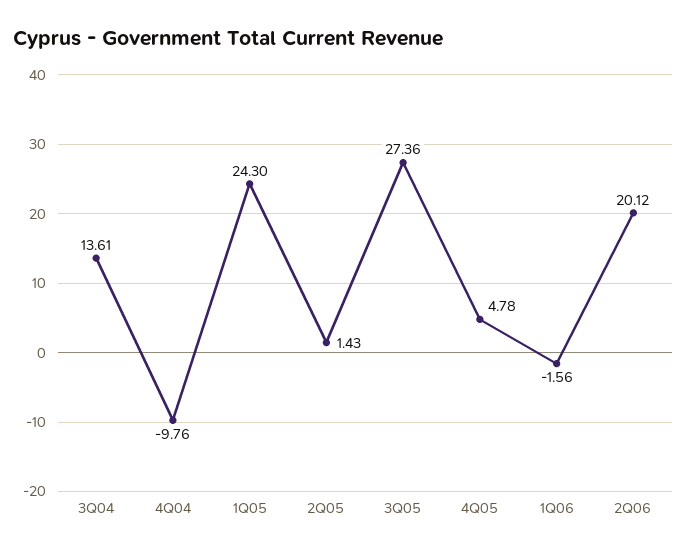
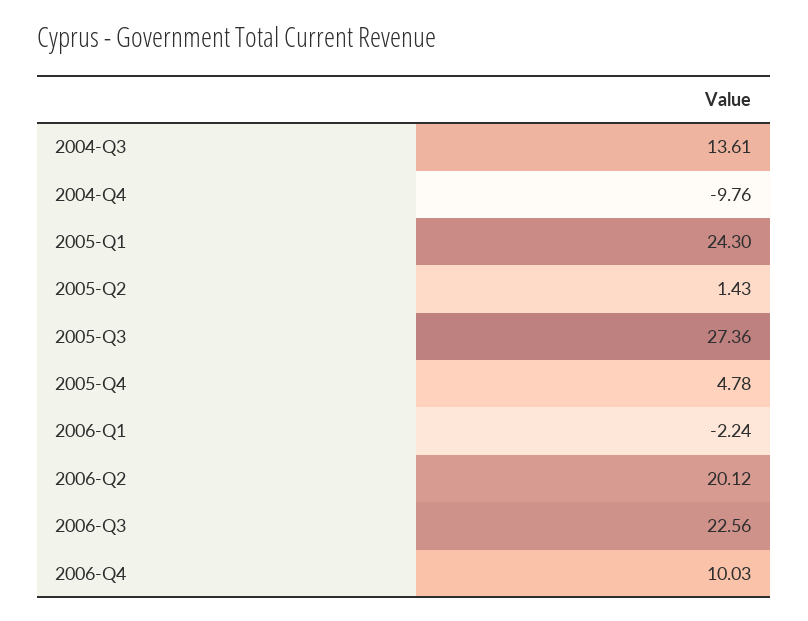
1Q06: -1.56 -> -2.24
2006-Q3: none -> 22.56
2006-Q4: none -> 10.03

